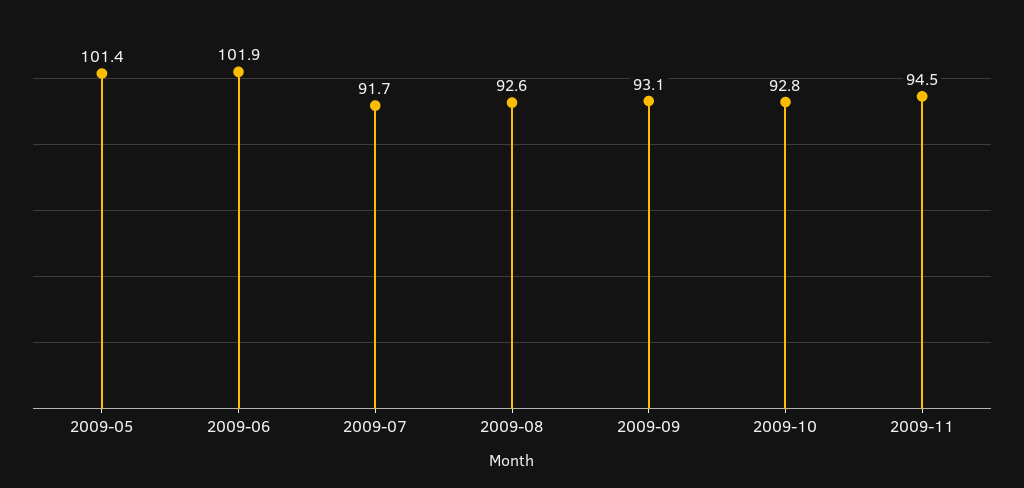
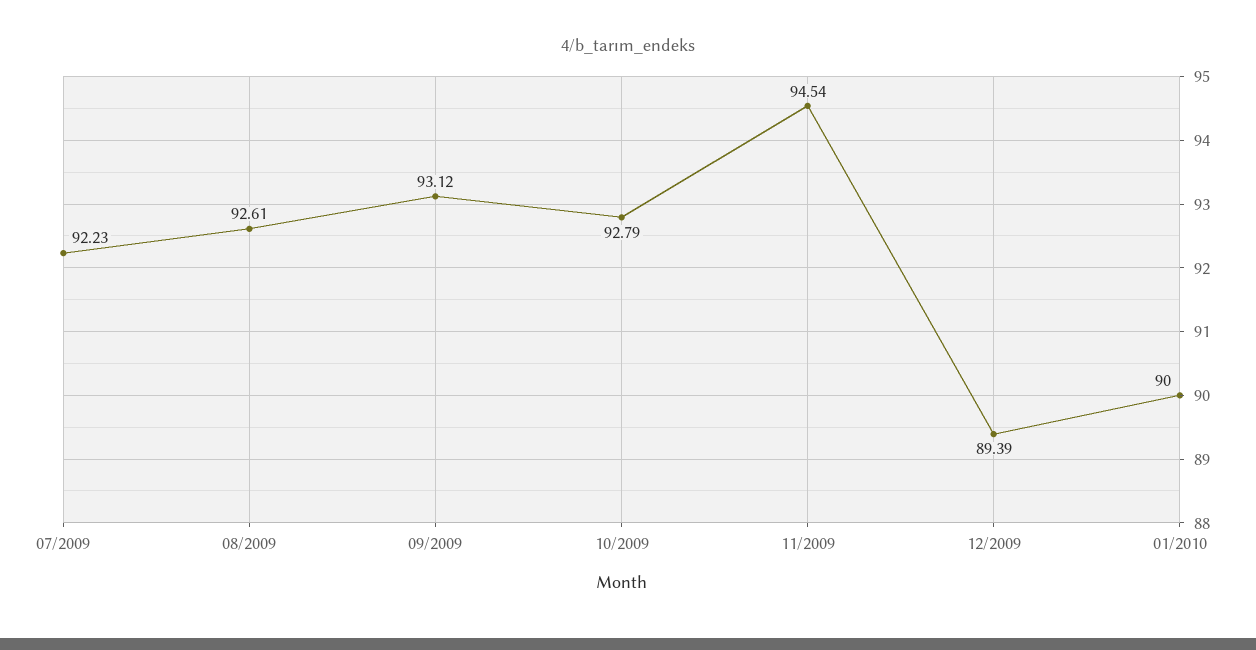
2009-05: 101.4 -> none
2009-06: 101.9 -> none
2009-07: 91.7 -> 92.23
12/2009: none -> 89.39
01/2010: none -> 90

